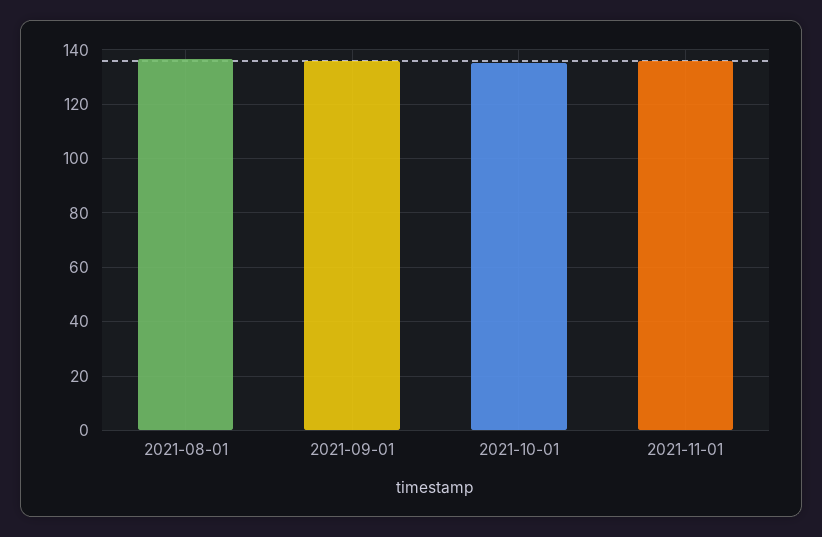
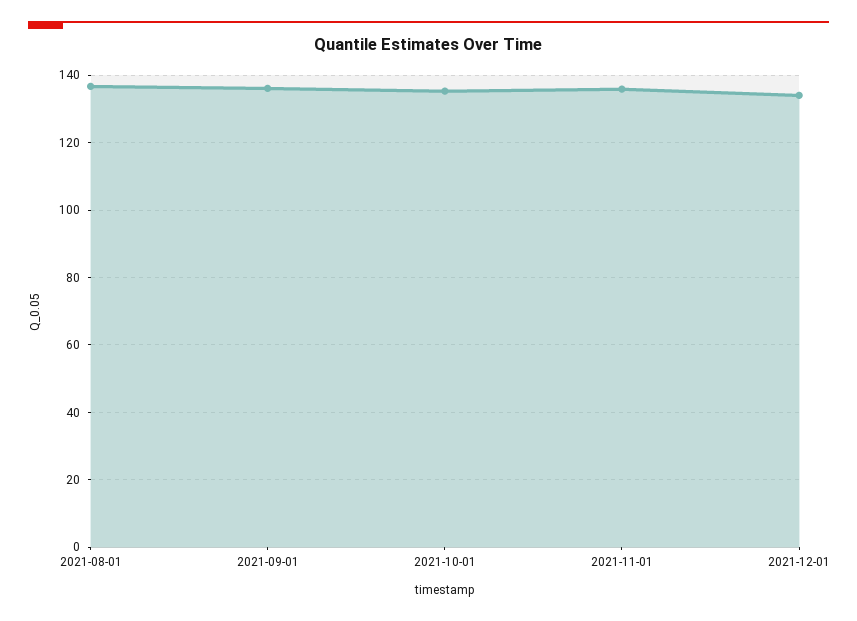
2021-12-01: none -> 134

